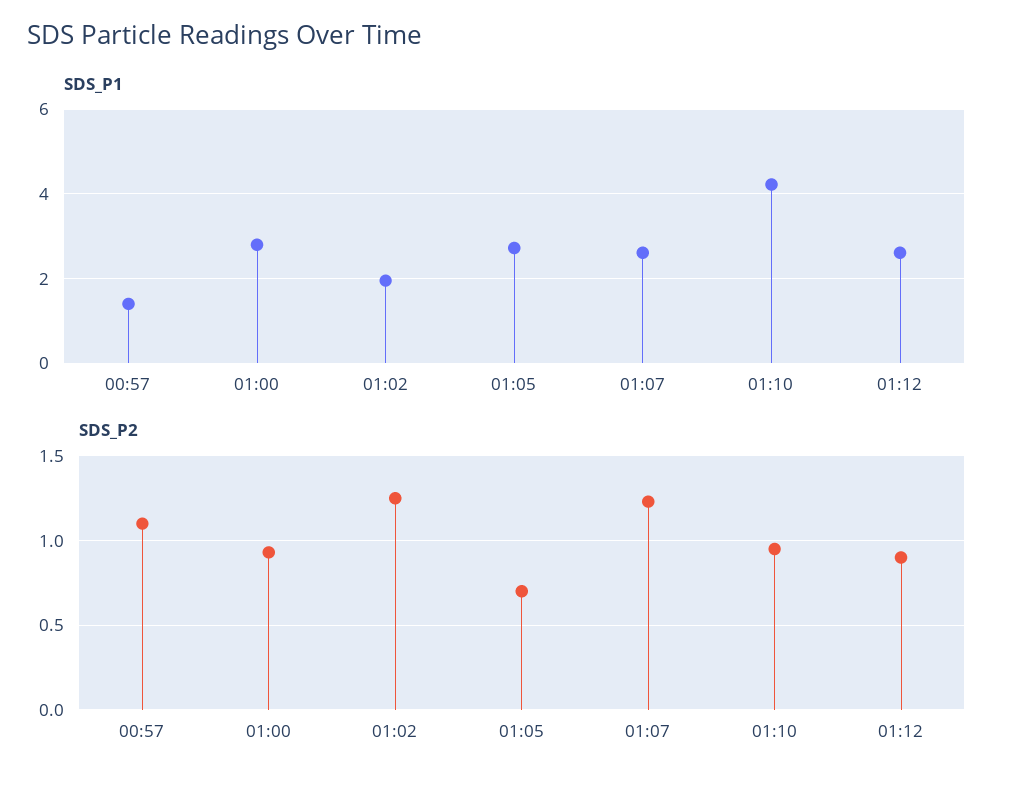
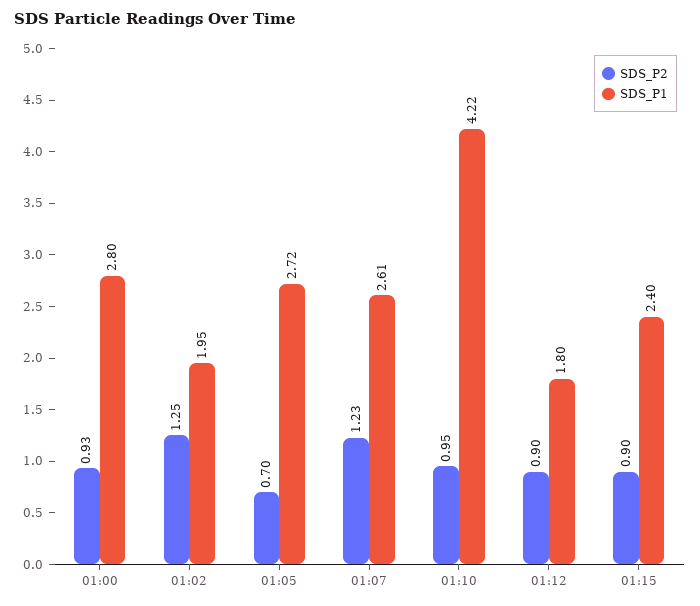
SDS_P1, 00:57: 1.4 -> none
SDS_P1, 01:12: 2.6 -> 1.8
SDS_P2, 00:57: 1.1 -> none
SDS_P2, 01:15: none -> 0.9
SDS_P1, 01:15: none -> 2.4

